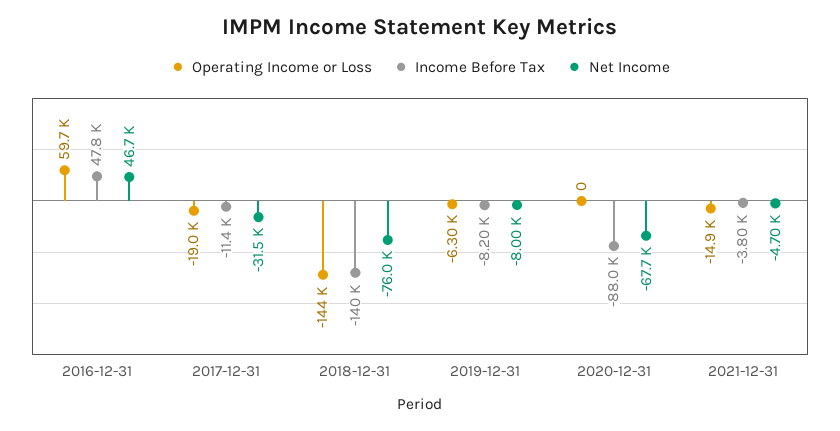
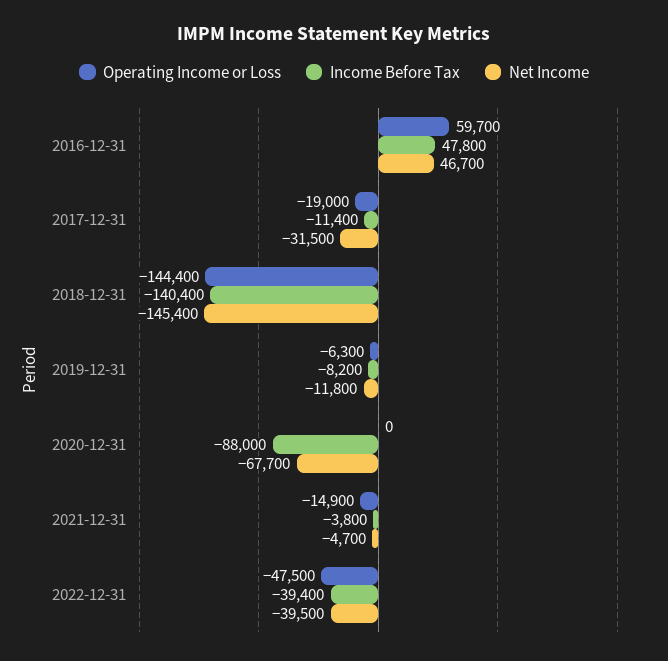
Net Income, 2018-12-31: -76000 -> -145400
Net Income, 2019-12-31: -8000 -> -11800
Operating Income or Loss, 2022-12-31: none -> -47500
Income Before Tax, 2022-12-31: none -> -39400
Net Income, 2022-12-31: none -> -39500

